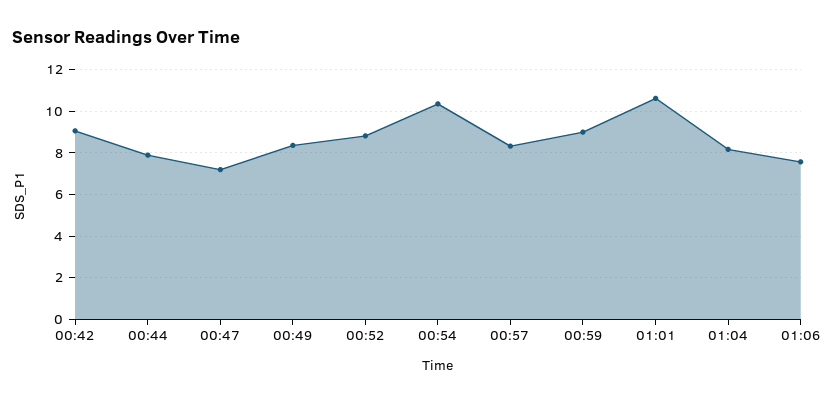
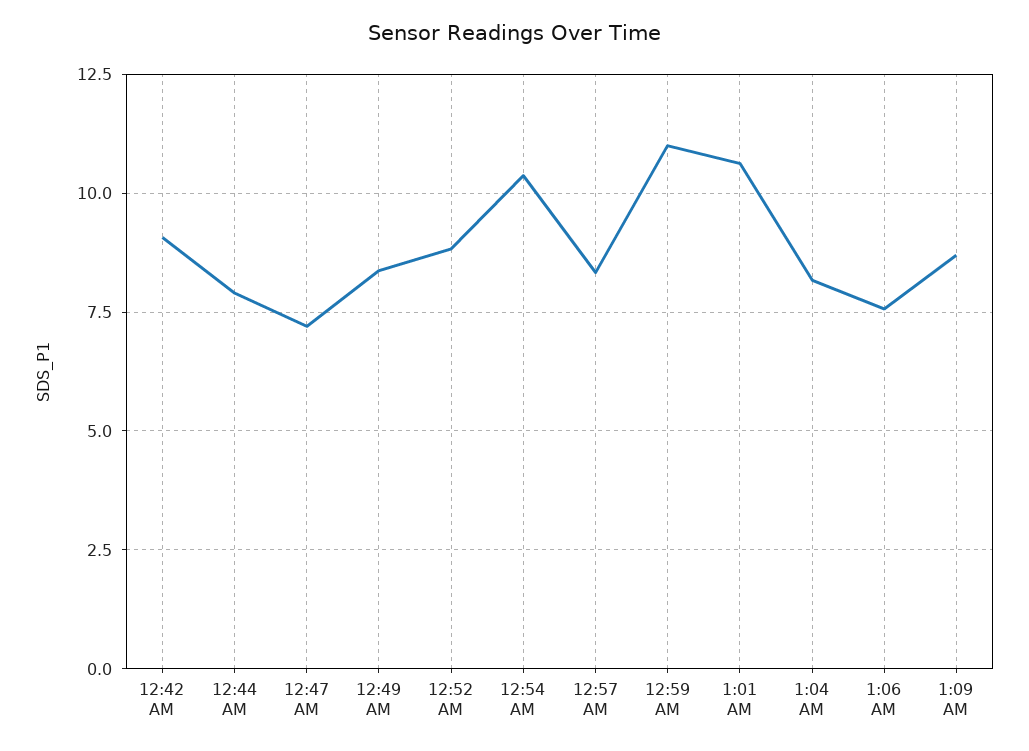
00:59: 9 -> 11
1:09 AM: none -> 8.75

